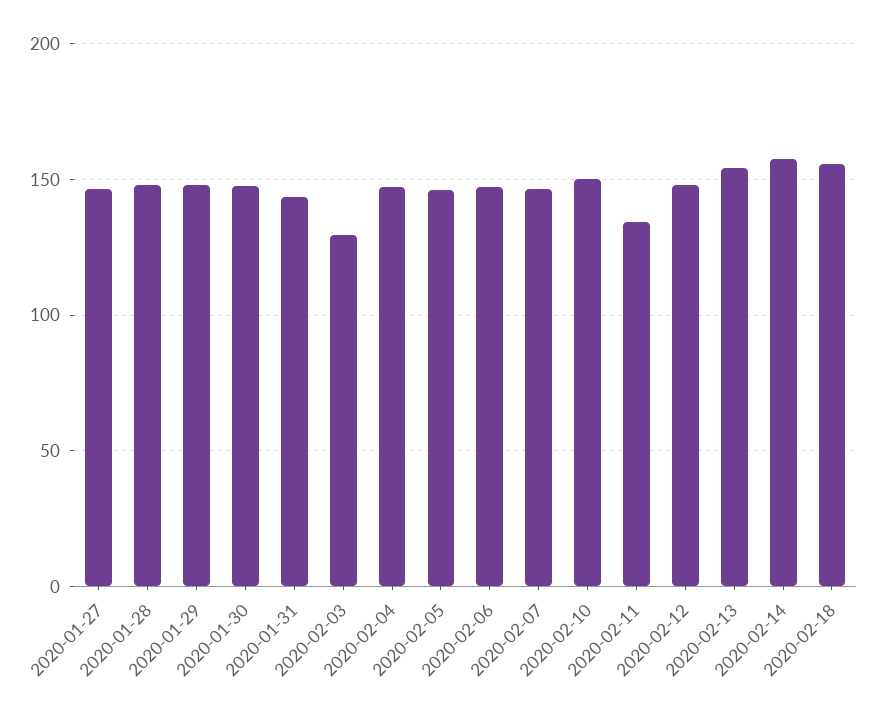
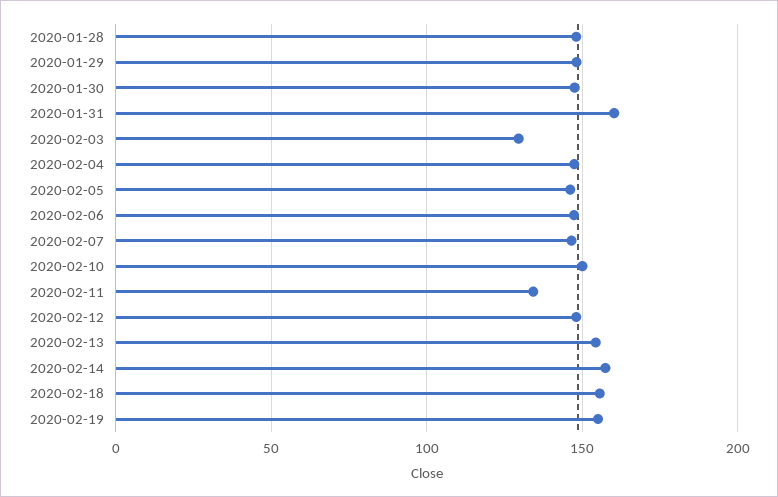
2020-01-27: 145 -> none
2020-01-31: 145 -> 160
2020-02-19: none -> 155

